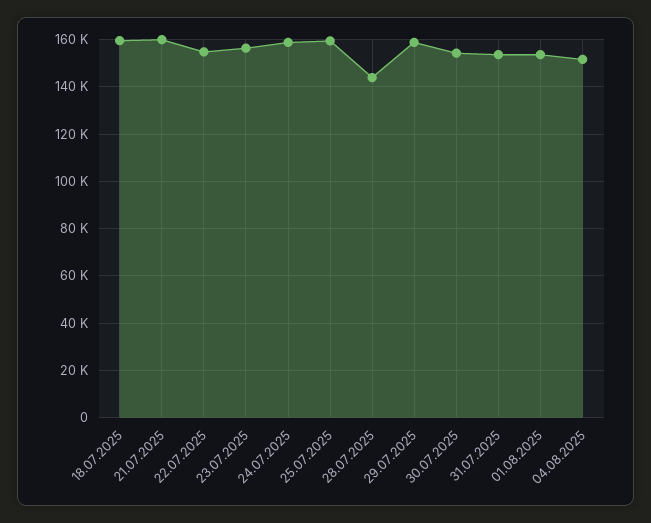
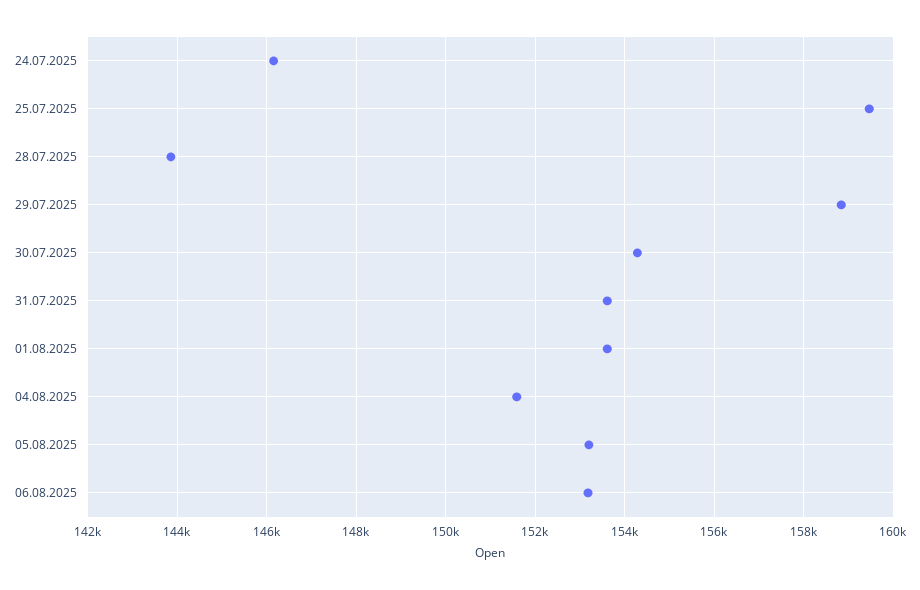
18.07.2025: 160000 -> none
21.07.2025: 160000 -> none
22.07.2025: 155000 -> none
23.07.2025: 155000 -> none
24.07.2025: 160000 -> 146200
05.08.2025: none -> 153200
06.08.2025: none -> 153200

